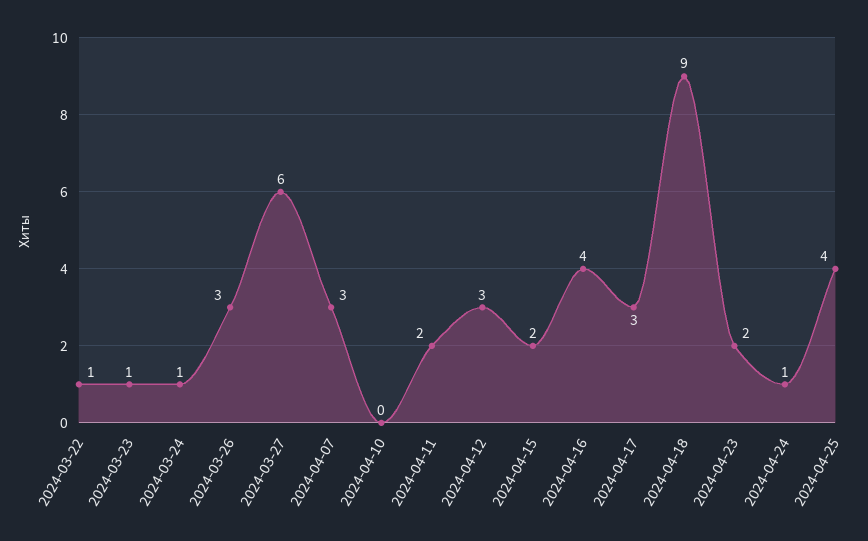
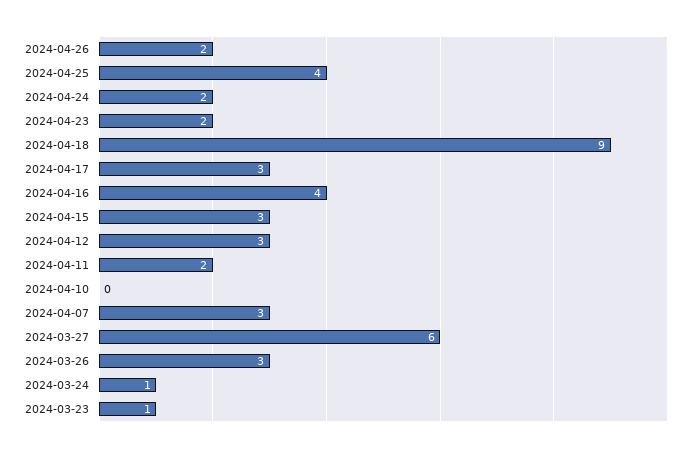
2024-03-22: 1 -> none
2024-04-15: 2 -> 3
2024-04-24: 1 -> 2
2024-04-26: none -> 2

